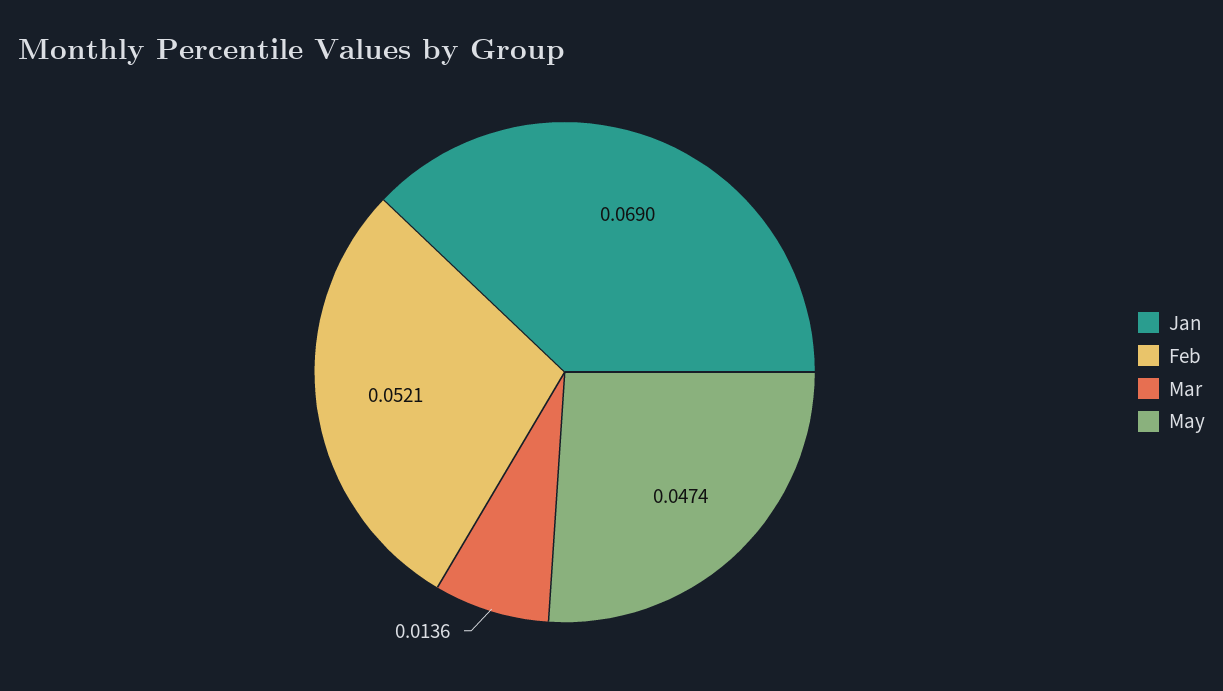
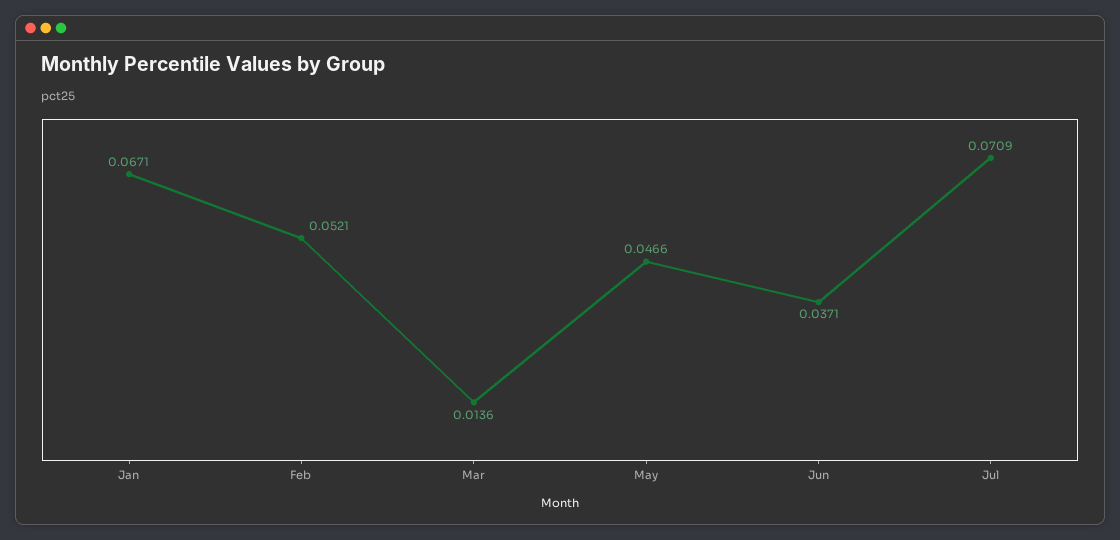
Jan: 0.069 -> 0.0671
May: 0.0474 -> 0.0466
Jun: none -> 0.0371
Jul: none -> 0.0709

